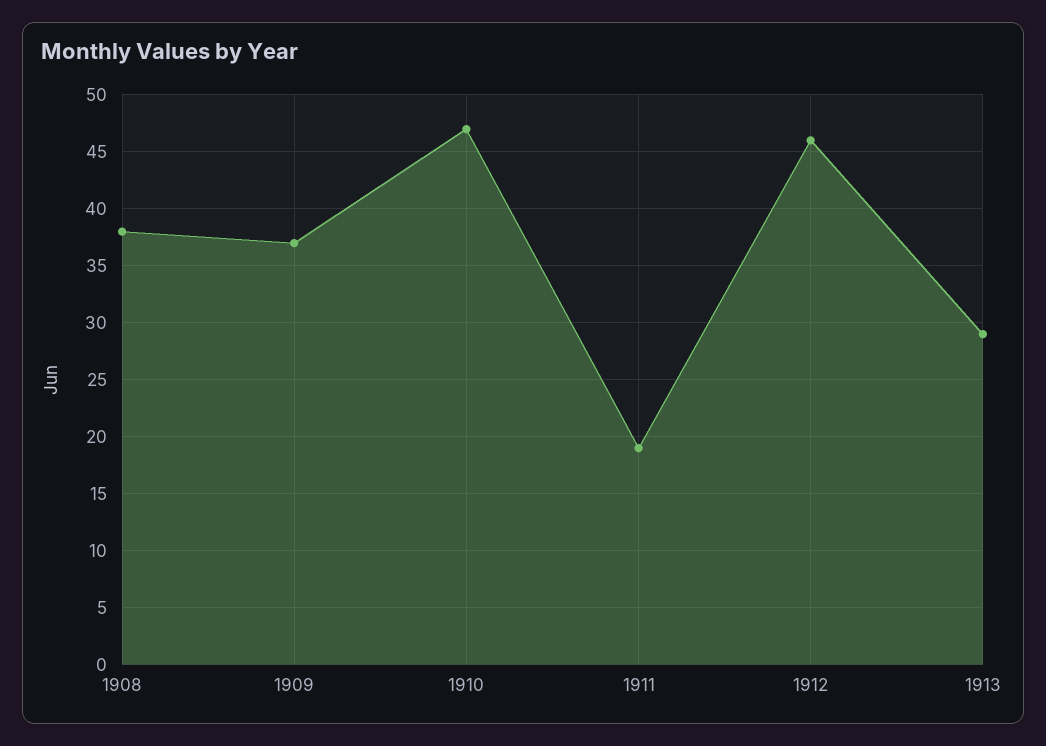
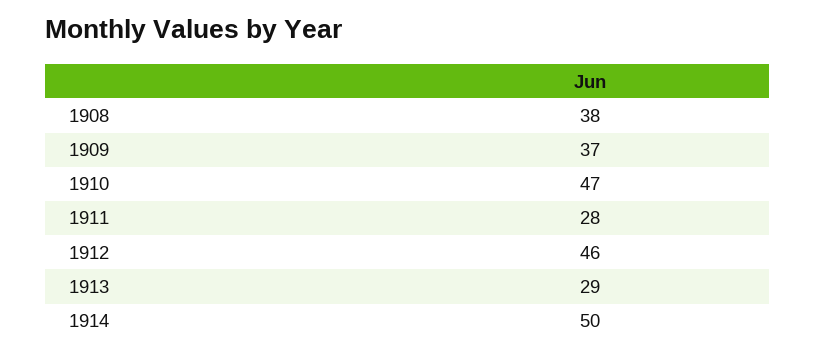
1911: 19 -> 28
1914: none -> 50

